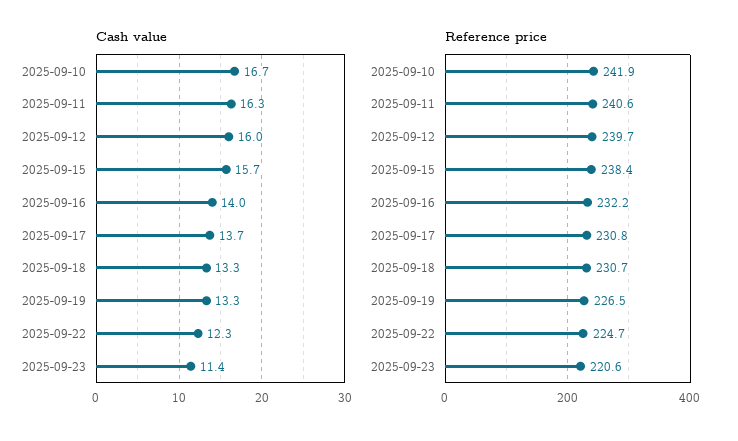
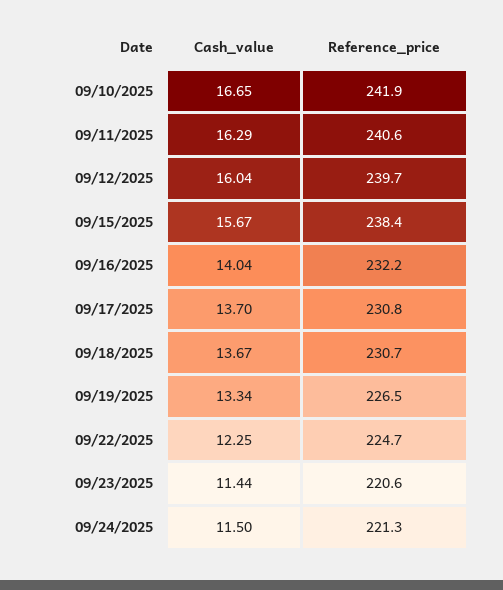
Cash value, 2025-09-18: 13.3 -> 13.67
Cash value, 09/24/2025: none -> 11.5
Reference price, 09/24/2025: none -> 221.3

